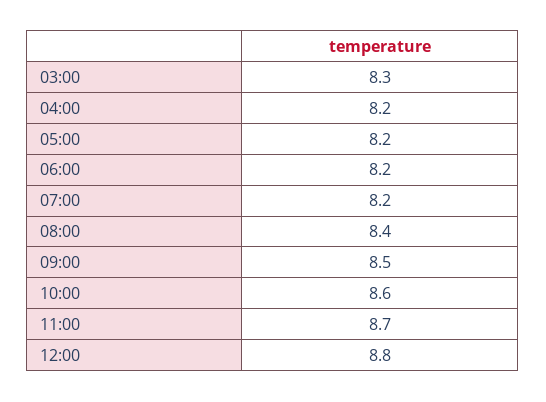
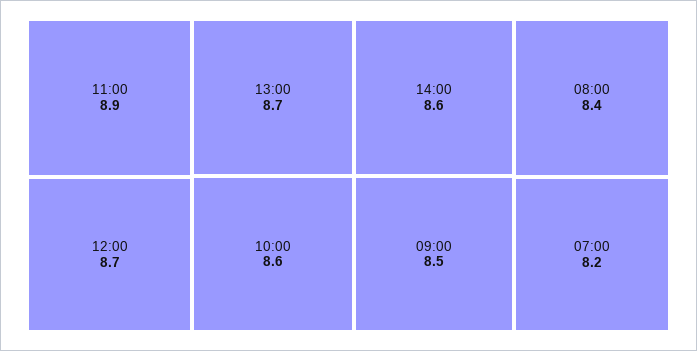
03:00: 8.3 -> none
04:00: 8.2 -> none
05:00: 8.2 -> none
06:00: 8.2 -> none
11:00: 8.7 -> 8.9
12:00: 8.8 -> 8.7
13:00: none -> 8.7
14:00: none -> 8.6

